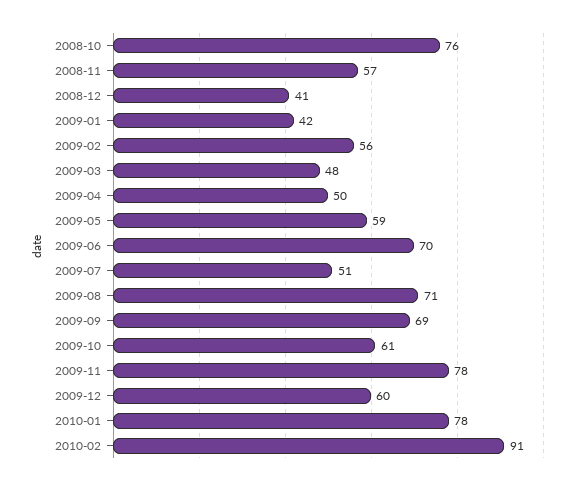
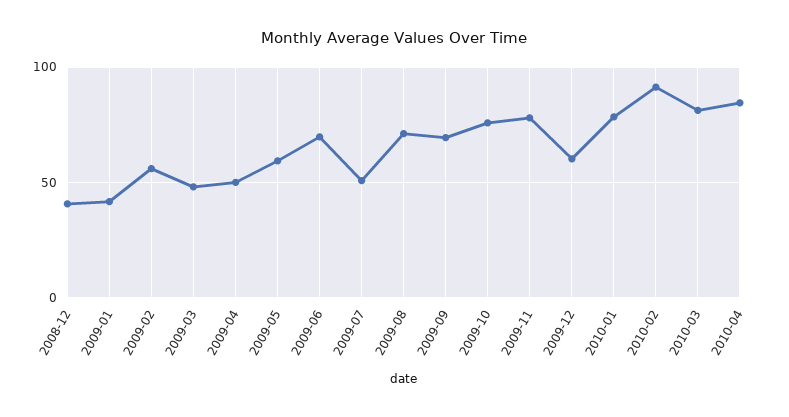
2008-10: 76 -> none
2008-11: 57 -> none
2009-10: 61 -> 75
2010-03: none -> 80
2010-04: none -> 85

